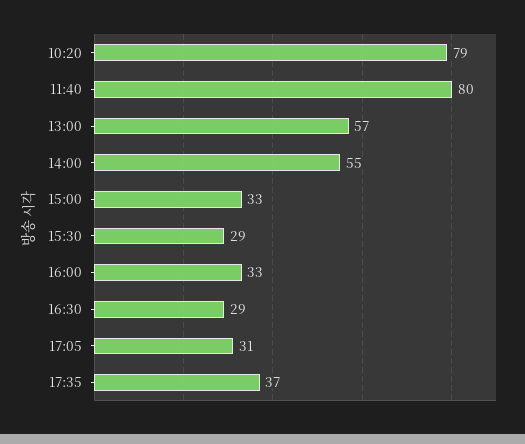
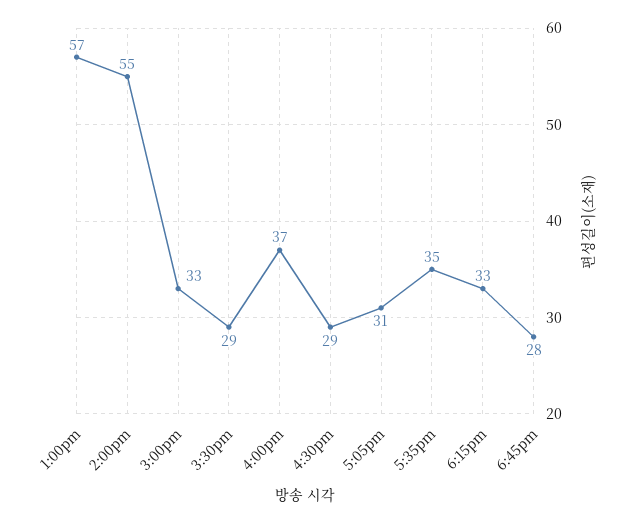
10:20: 79 -> none
11:40: 80 -> none
16:00: 33 -> 37
17:35: 37 -> 35
6:15pm: none -> 33
6:45pm: none -> 28

